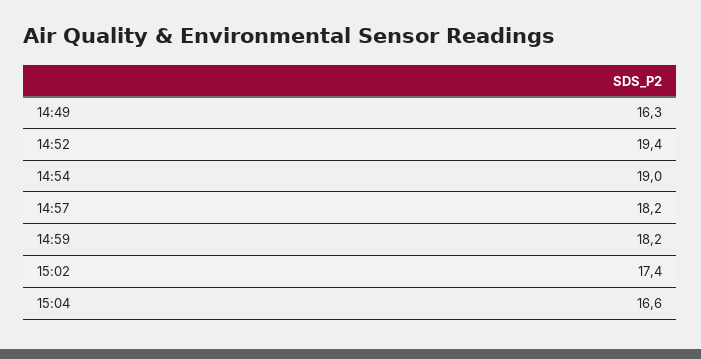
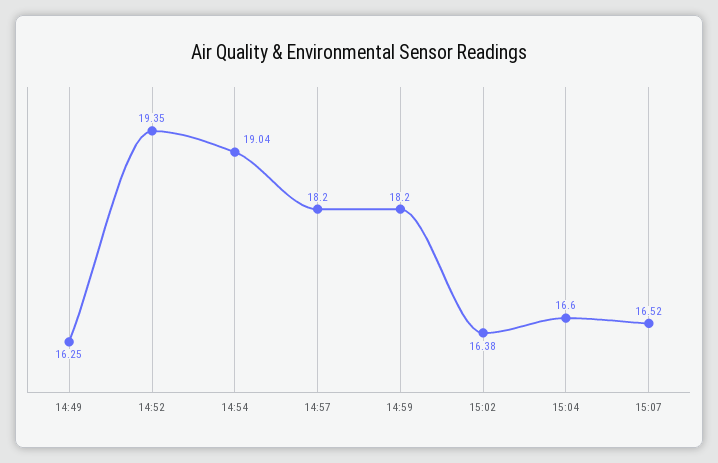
15:02: 17.4 -> 16.38
15:07: none -> 16.52

